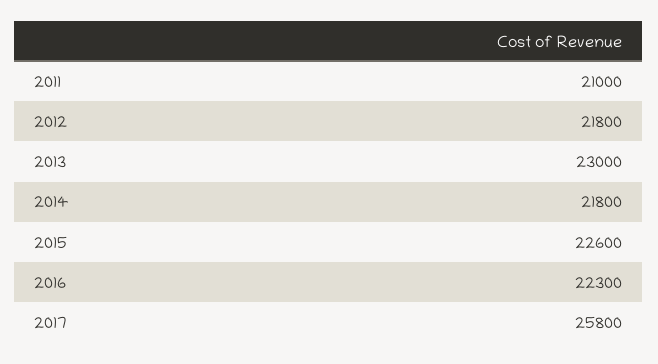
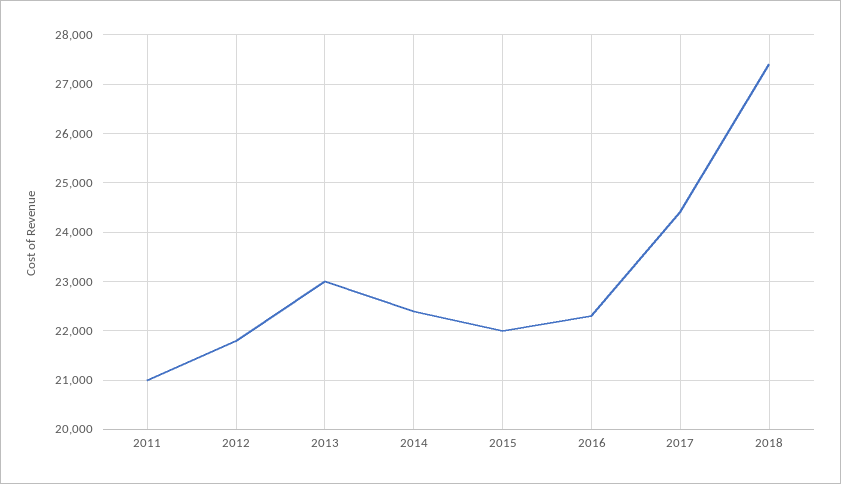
2014: 21800 -> 22400
2015: 22600 -> 22000
2017: 25800 -> 24400
2018: none -> 27400

